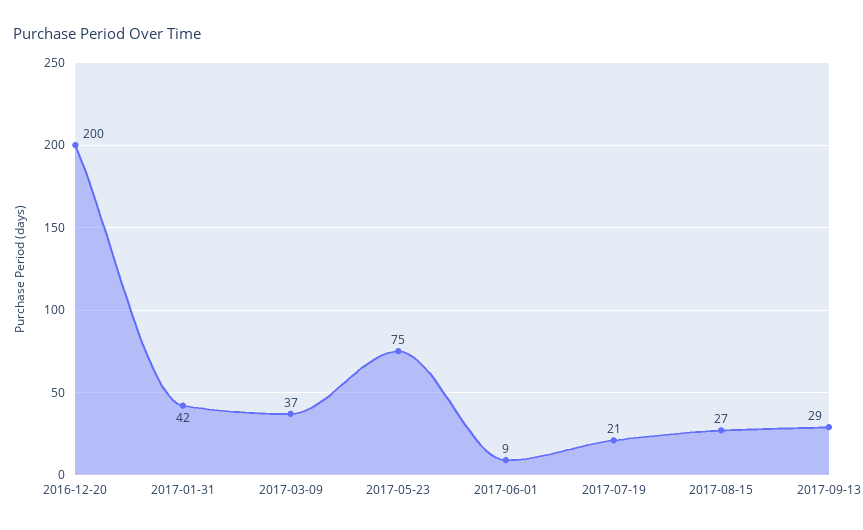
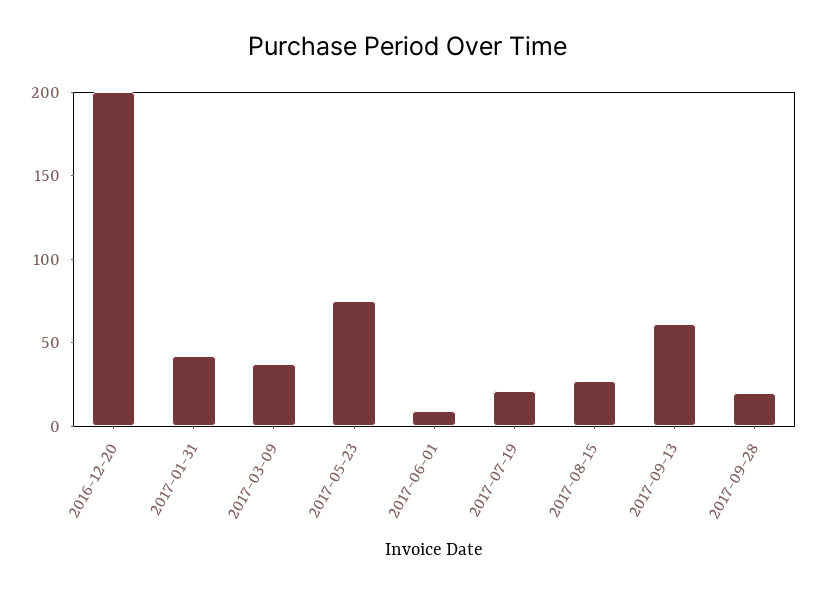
2017-09-13: 29 -> 60
2017-09-28: none -> 20

